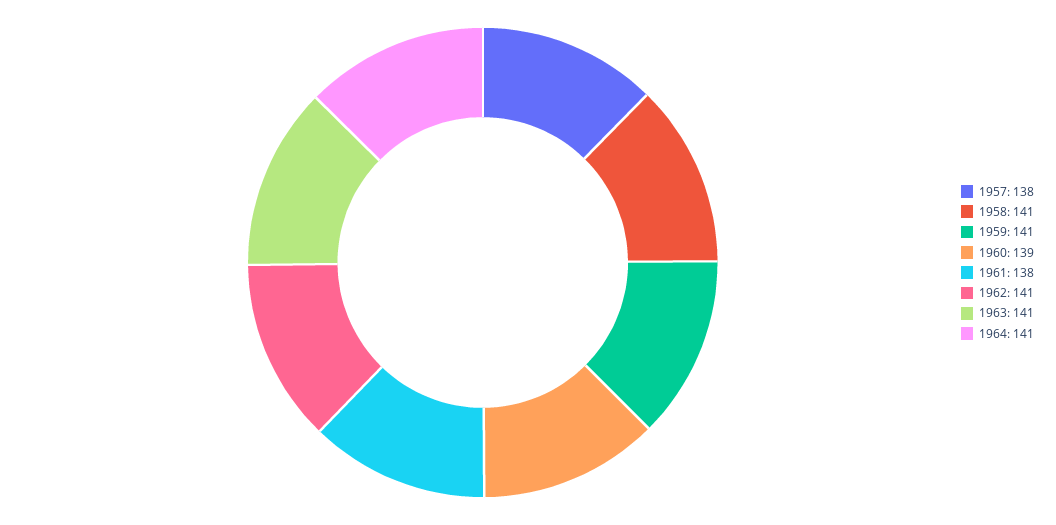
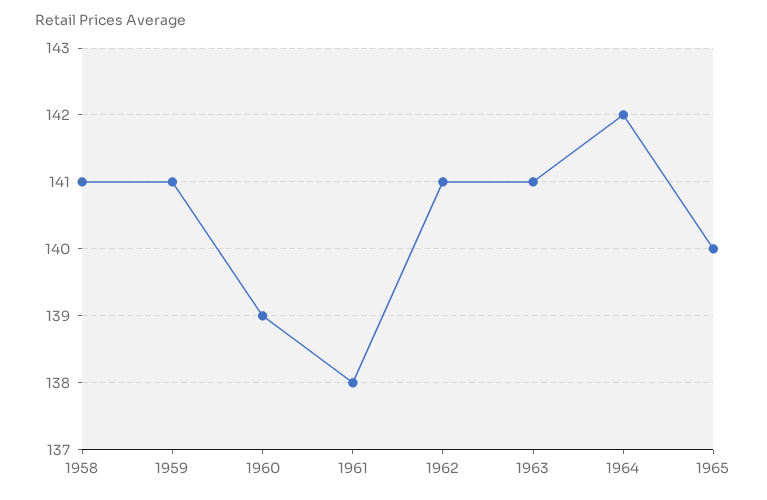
1957: 138 -> none
1964: 141 -> 142
1965: none -> 140

